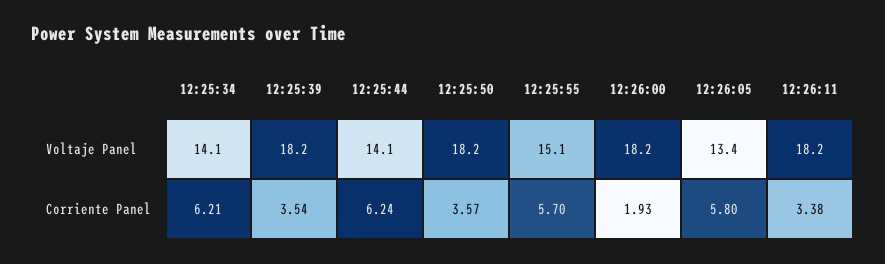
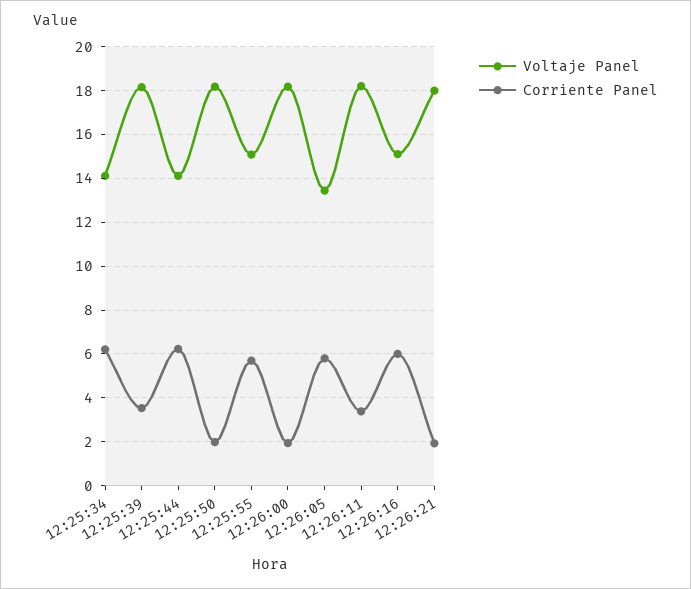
Corriente Panel, 12:25:50: 3.57 -> 2
Voltaje Panel, 12:26:16: none -> 15
Corriente Panel, 12:26:16: none -> 6
Voltaje Panel, 12:26:21: none -> 18
Corriente Panel, 12:26:21: none -> 2

